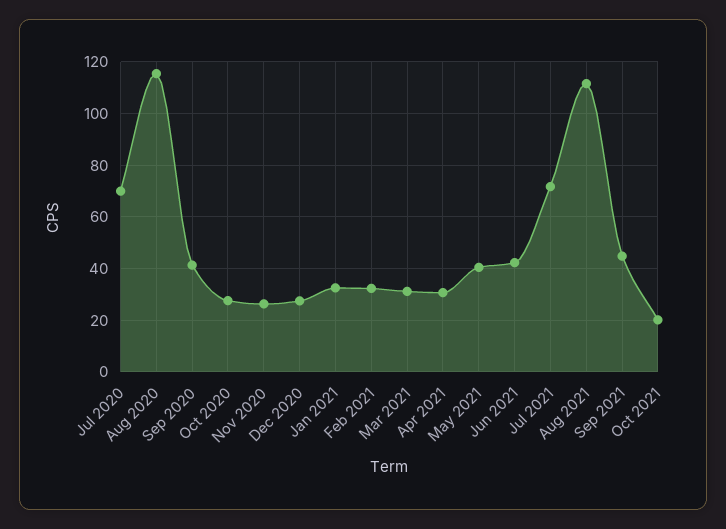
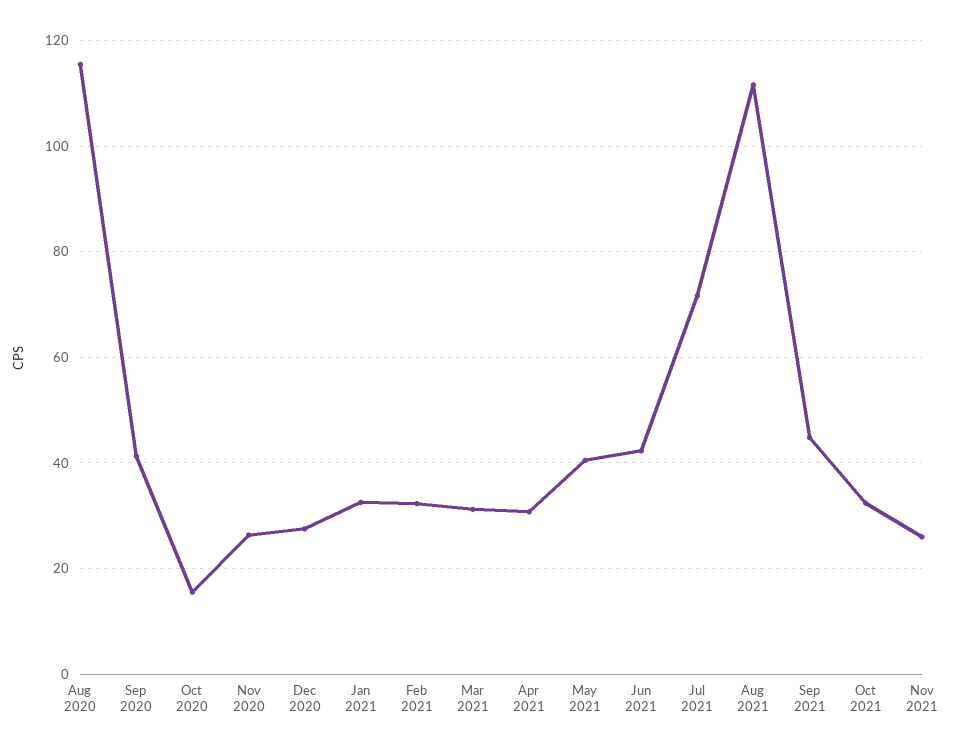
Jul 2020: 70 -> none
Oct 2020: 27.5 -> 16
Oct 2021: 20 -> 32
Nov 2021: none -> 26

